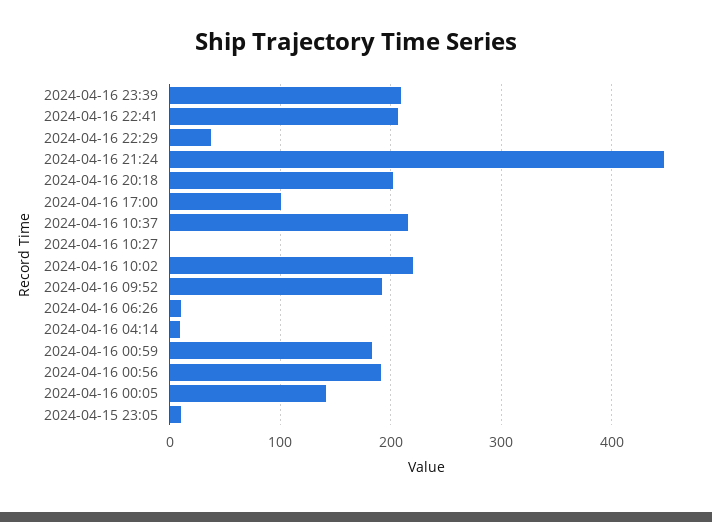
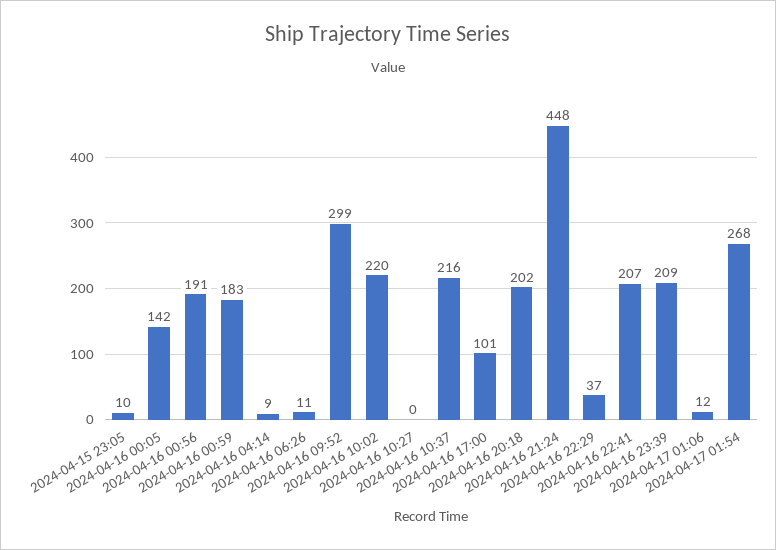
2024-04-16 09:52: 190 -> 299
2024-04-17 01:06: none -> 12
2024-04-17 01:54: none -> 268

